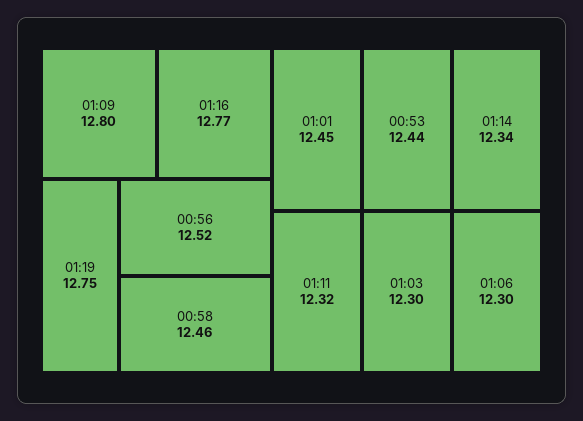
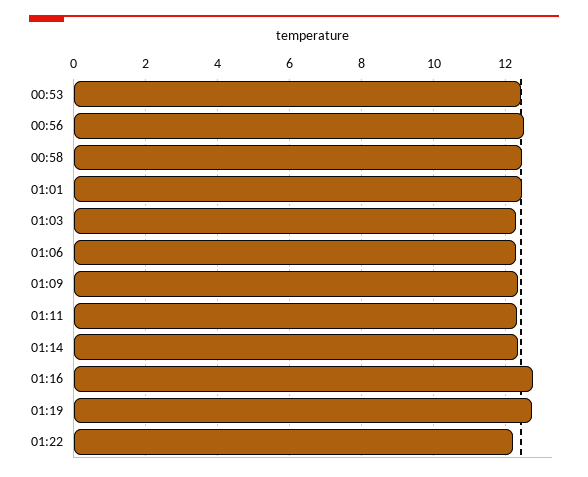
01:09: 12.8 -> 12.4
01:22: none -> 12.2

